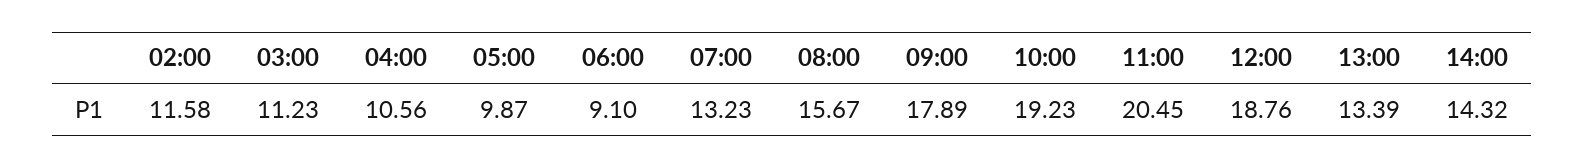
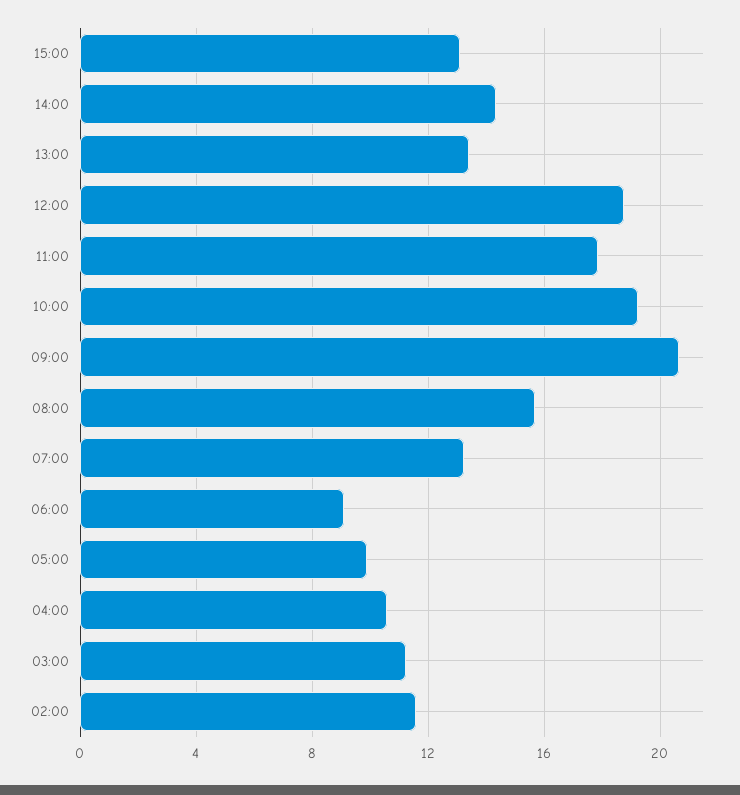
09:00: 17.89 -> 20.5
11:00: 20.45 -> 18
15:00: none -> 13

